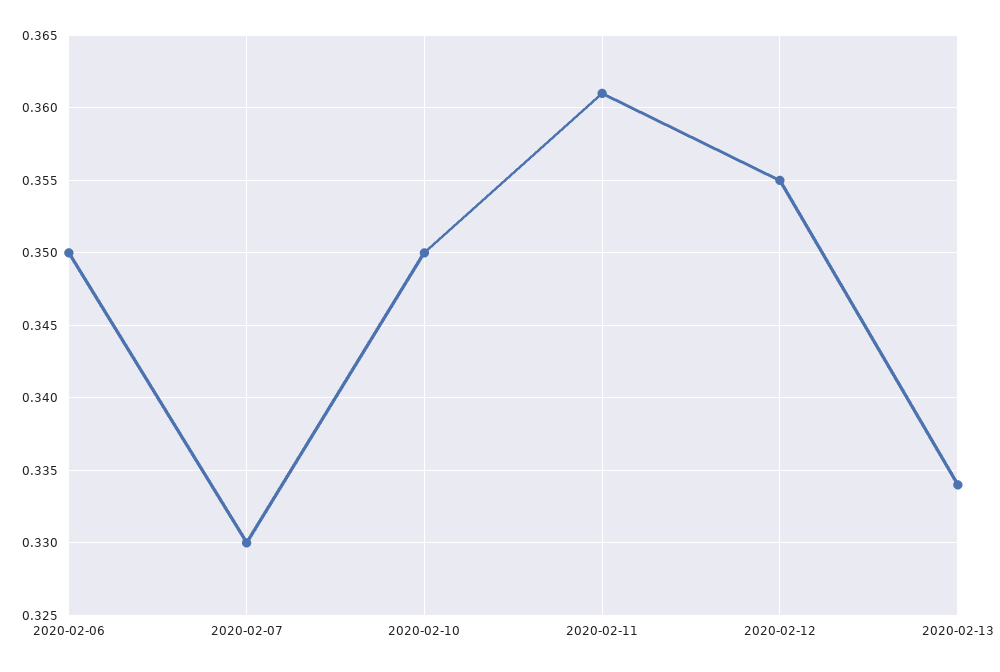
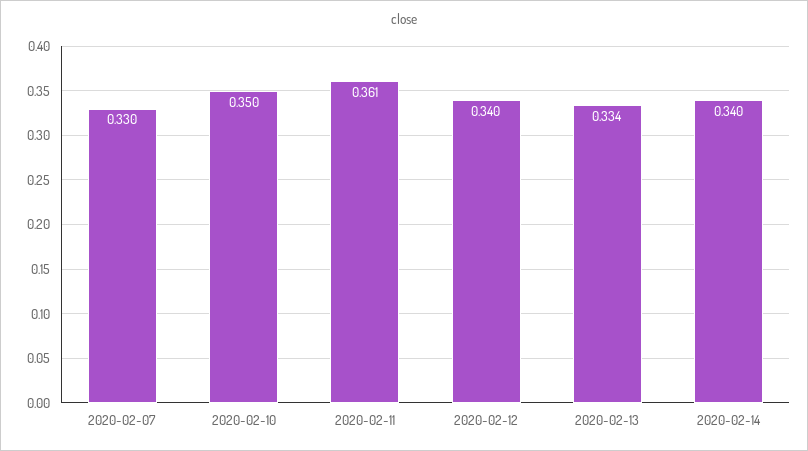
2020-02-06: 0.35 -> none
2020-02-12: 0.355 -> 0.34
2020-02-14: none -> 0.34

